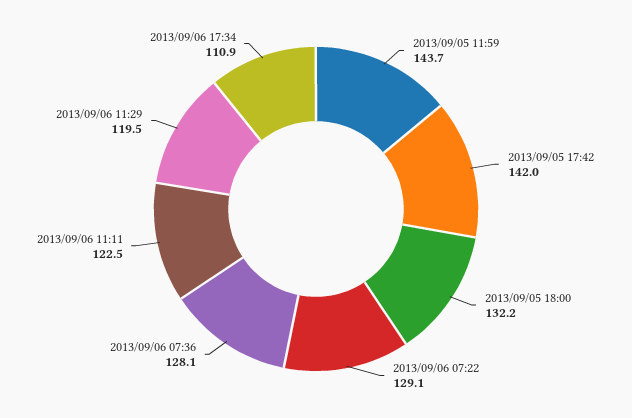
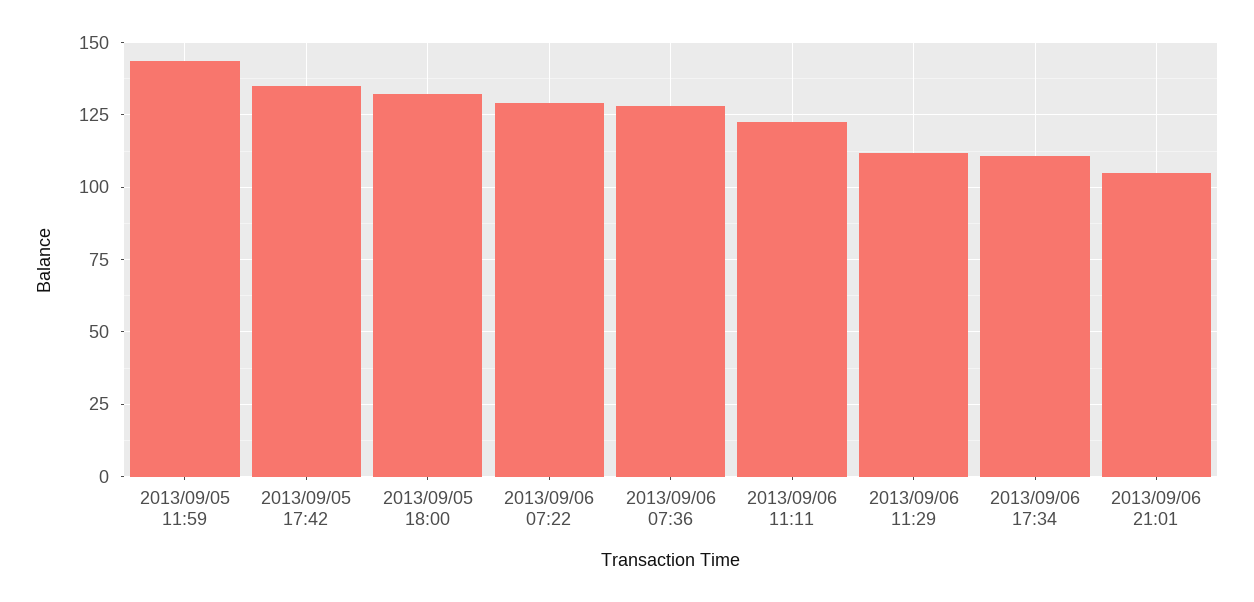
2013/09/05 17:42: 142 -> 135
2013/09/06 11:29: 119.5 -> 112.5
2013/09/06 21:01: none -> 105

